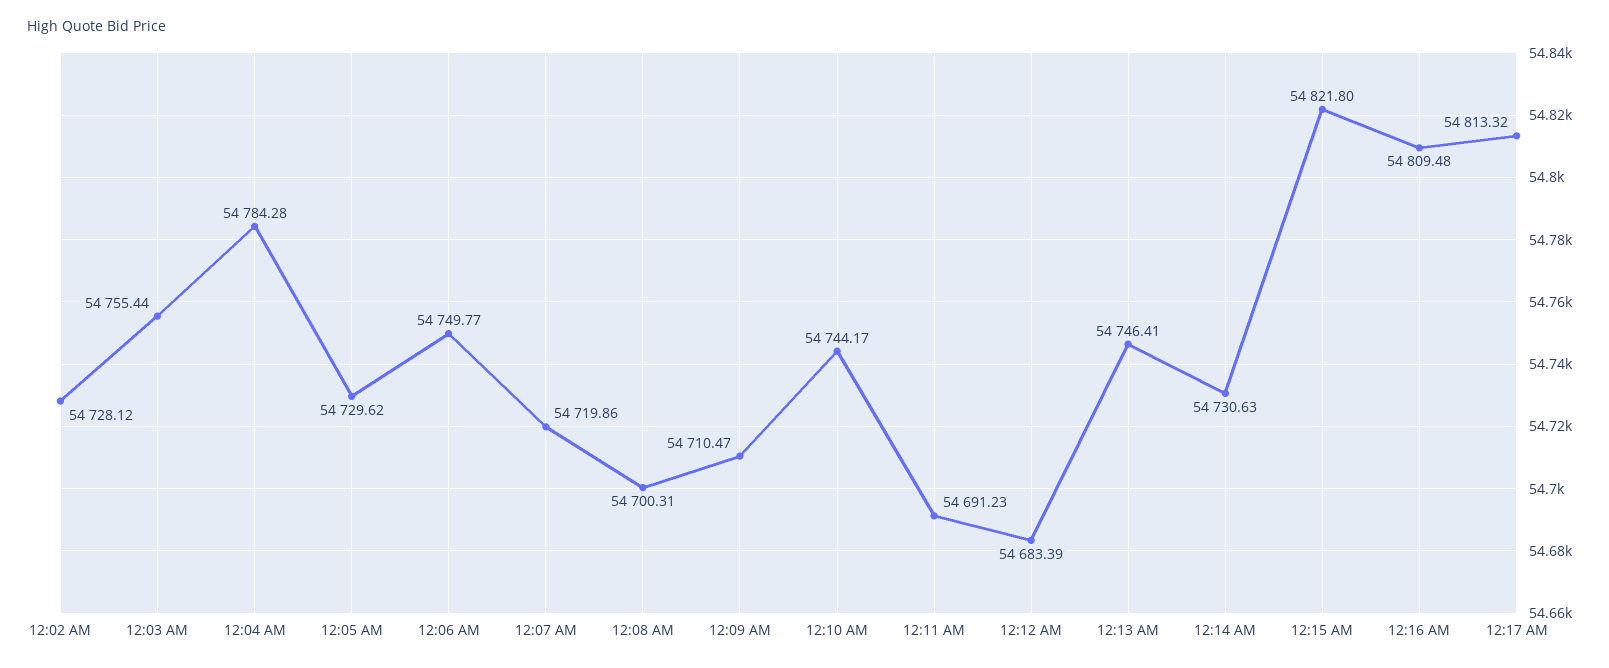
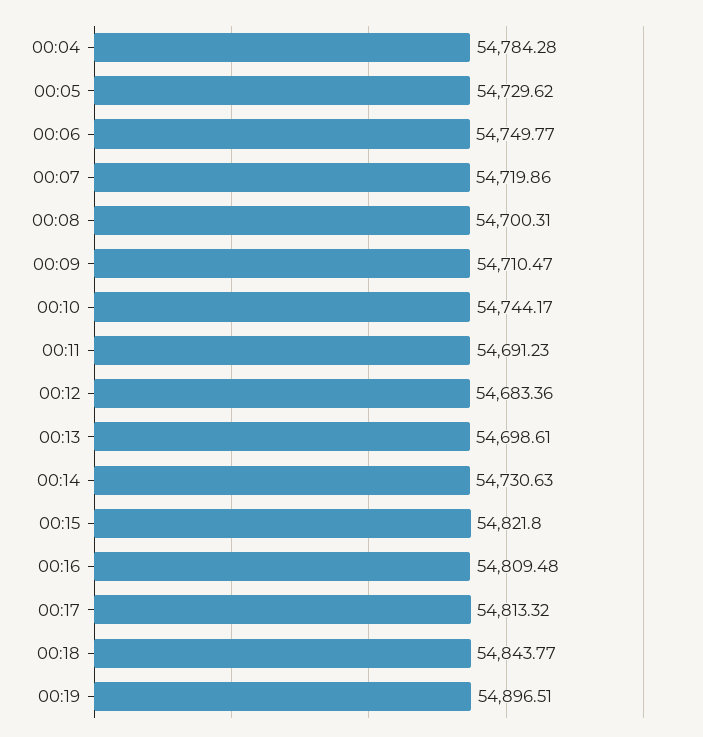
12:02 AM: 54728.12 -> none
12:03 AM: 54755.44 -> none
12:12 AM: 54683.39 -> 54683.36
12:13 AM: 54746.41 -> 54698.61
00:18: none -> 54843.77
00:19: none -> 54896.51

